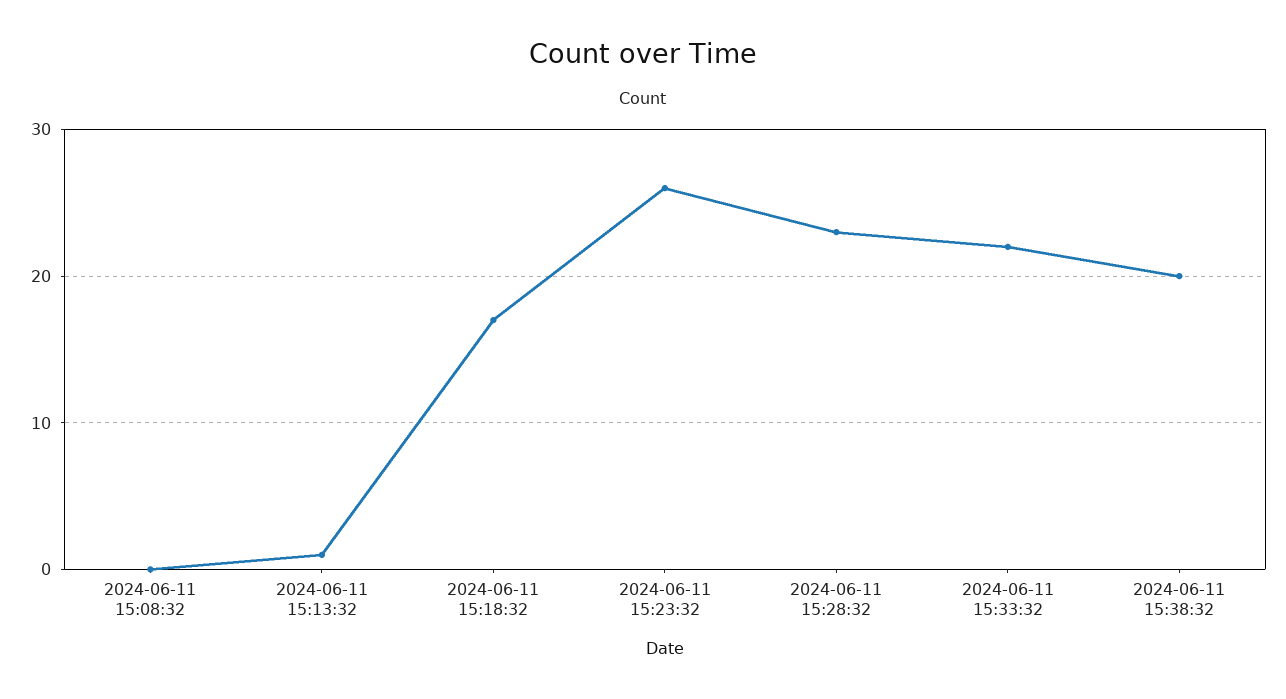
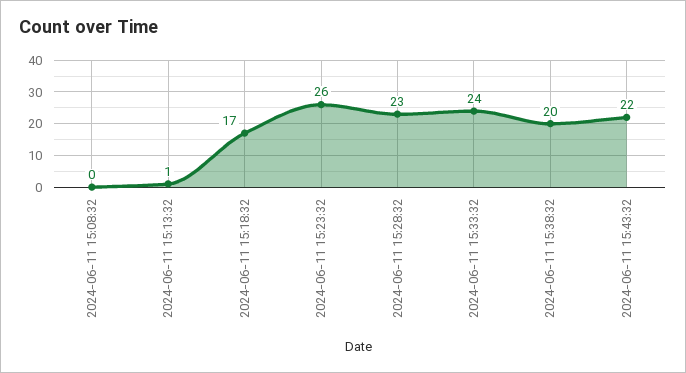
2024-06-11 15:33:32: 22 -> 24
2024-06-11 15:43:32: none -> 22

